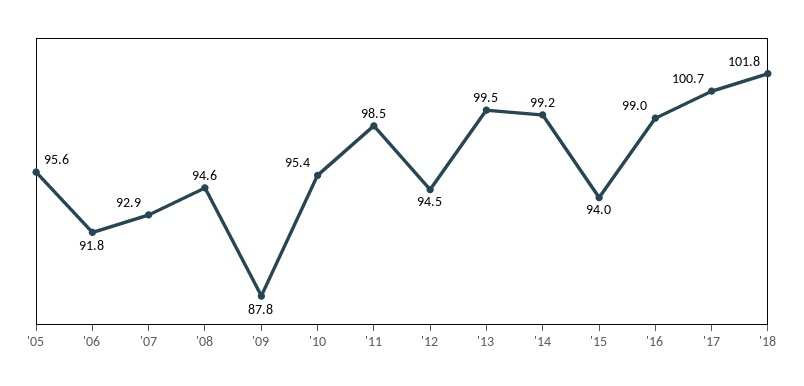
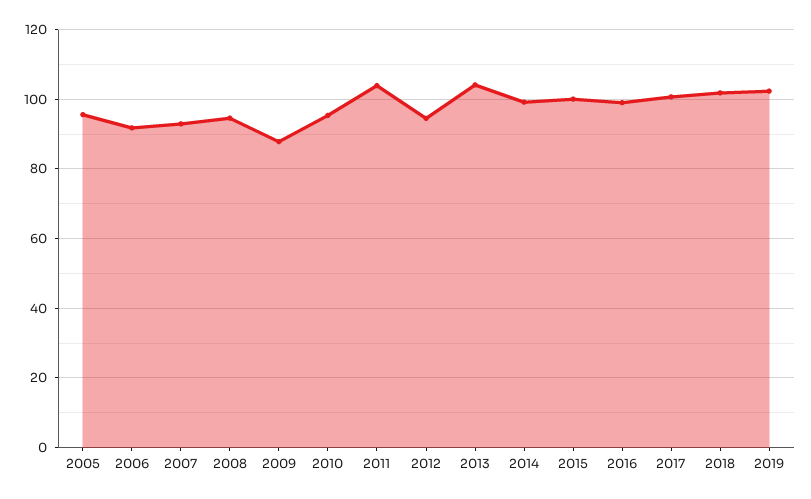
'11: 98.5 -> 104
'13: 99.5 -> 104
'15: 94 -> 100
2019: none -> 102

